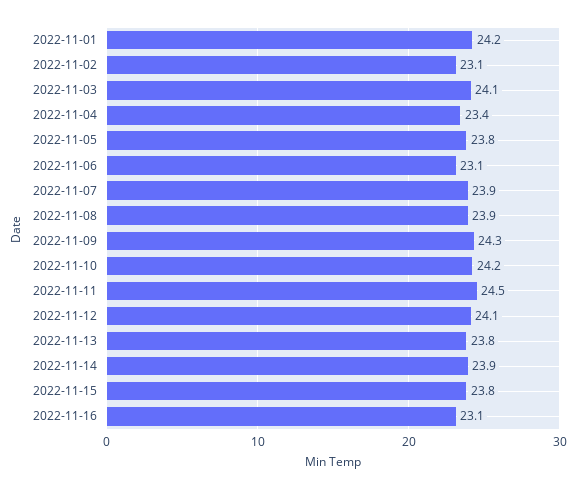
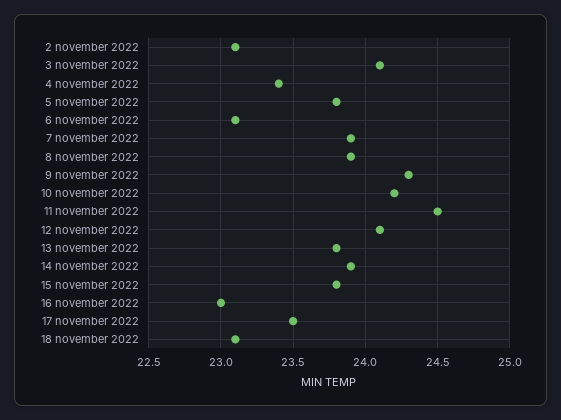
2022-11-01: 24.2 -> none
2022-11-16: 23.1 -> 23
17 november 2022: none -> 23.5
18 november 2022: none -> 23.1

